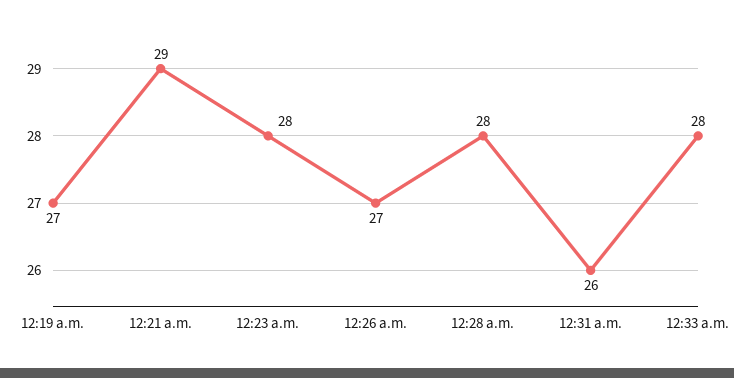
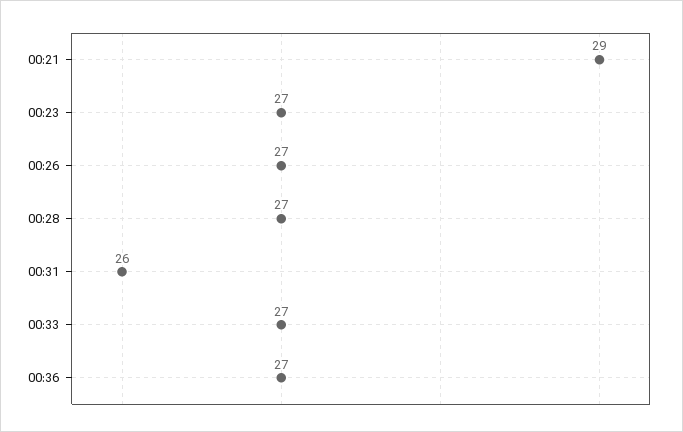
12:19 a.m.: 27 -> none
12:23 a.m.: 28 -> 27
12:28 a.m.: 28 -> 27
12:33 a.m.: 28 -> 27
00:36: none -> 27

